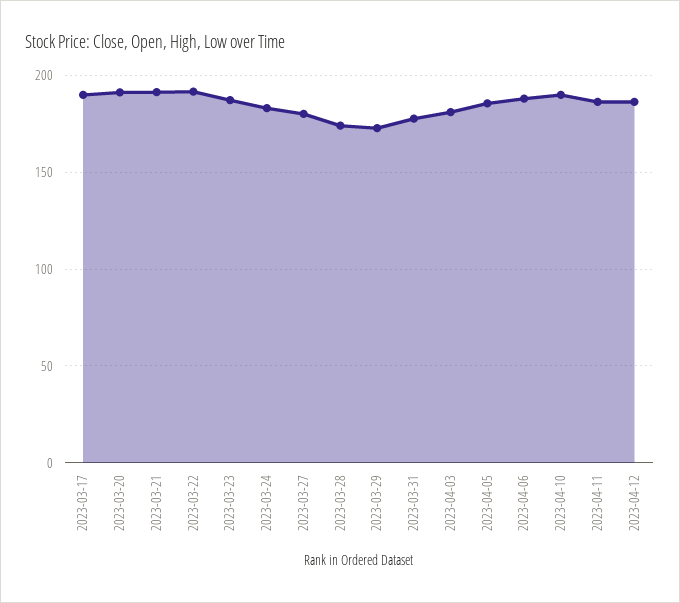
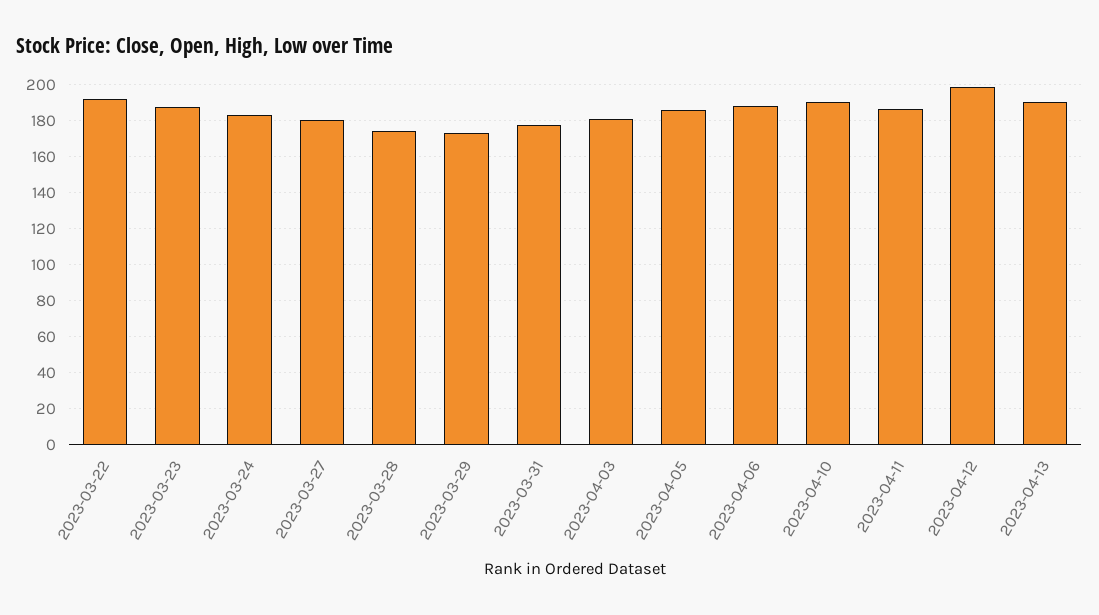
2023-03-17: 190 -> none
2023-03-20: 190 -> none
2023-03-21: 190 -> none
2023-04-12: 185 -> 200
2023-04-13: none -> 190

